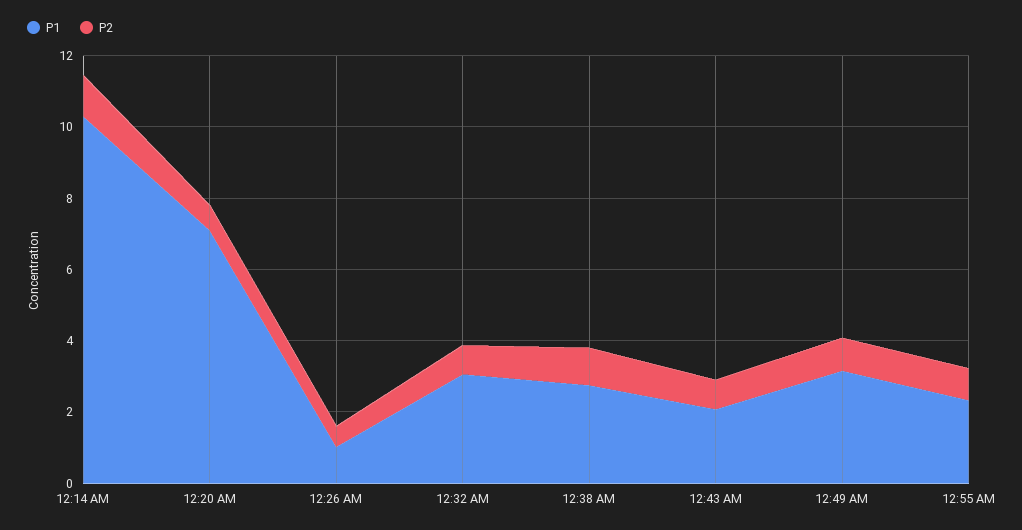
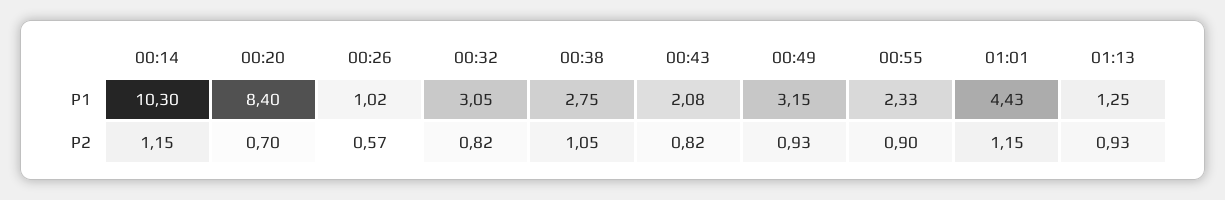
P1, 12:20 AM: 7 -> 8.4
P1, 01:01: none -> 4.43
P1, 01:13: none -> 1.25
P2, 01:01: none -> 1.15
P2, 01:13: none -> 0.93

